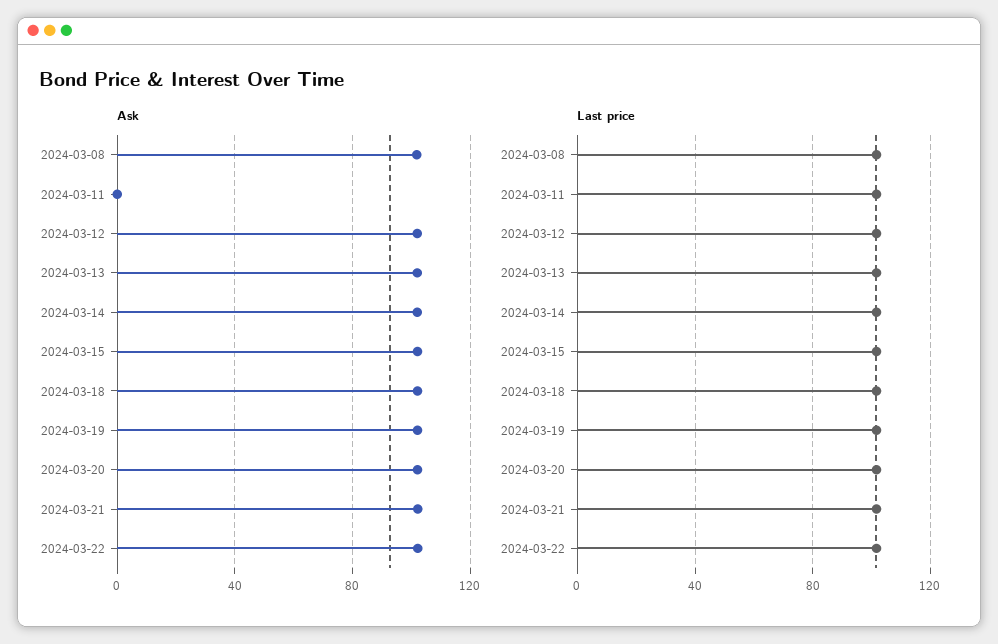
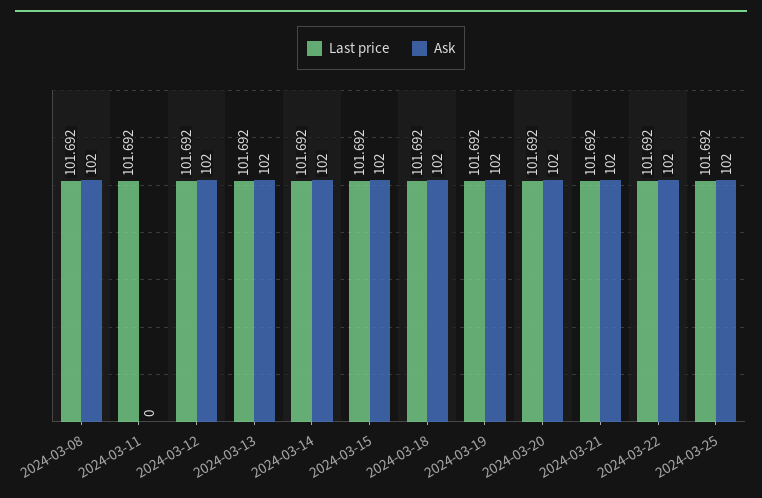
Last price, 2024-03-25: none -> 101.692
Ask, 2024-03-25: none -> 102

